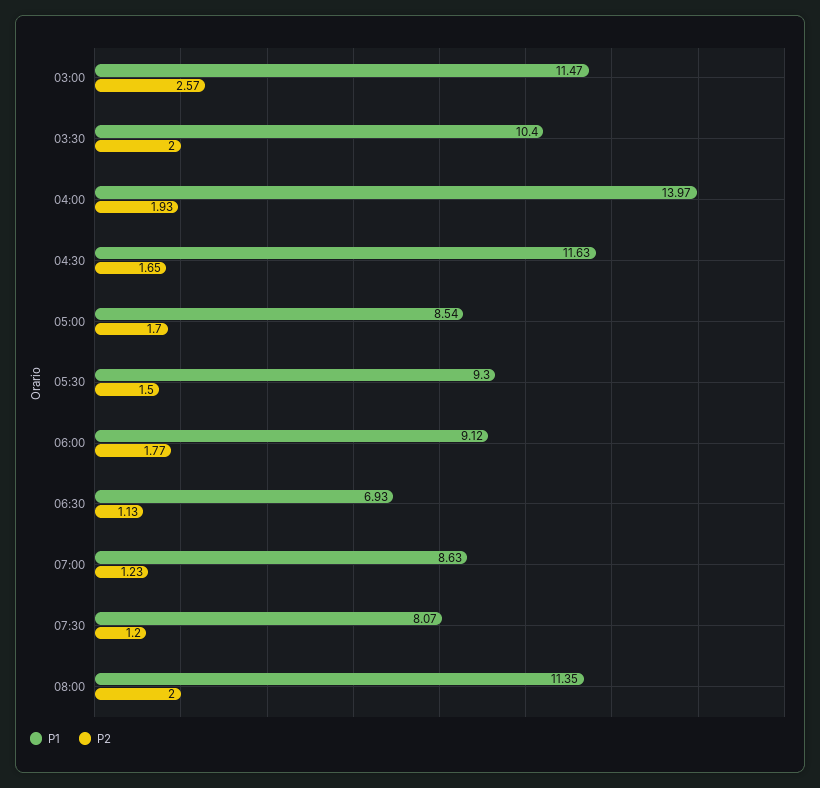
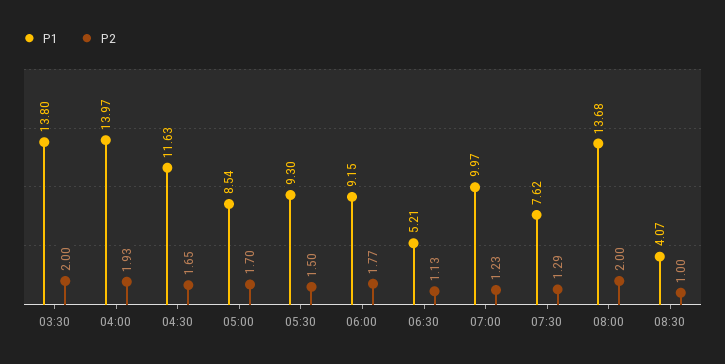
P1, 03:00: 11.47 -> none
P2, 03:00: 2.57 -> none
P1, 03:30: 10.4 -> 13.8
P1, 06:00: 9.12 -> 9.15
P1, 06:30: 6.93 -> 5.21
P1, 07:00: 8.63 -> 9.97
P1, 07:30: 8.07 -> 7.62
P2, 07:30: 1.2 -> 1.29
P1, 08:00: 11.35 -> 13.68
P1, 08:30: none -> 4.07
P2, 08:30: none -> 1

